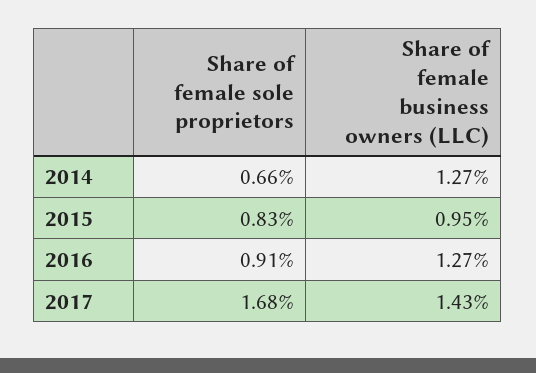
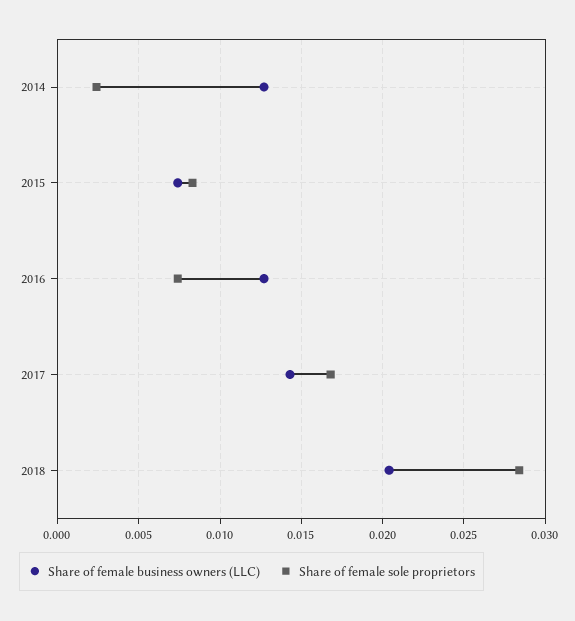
Share of female sole proprietors, 2014: 0.0066 -> 0.0025
Share of female business owners (LLC), 2015: 0.0095 -> 0.0075
Share of female sole proprietors, 2016: 0.0091 -> 0.0075
Share of female business owners (LLC), 2018: none -> 0.0205
Share of female sole proprietors, 2018: none -> 0.0285

